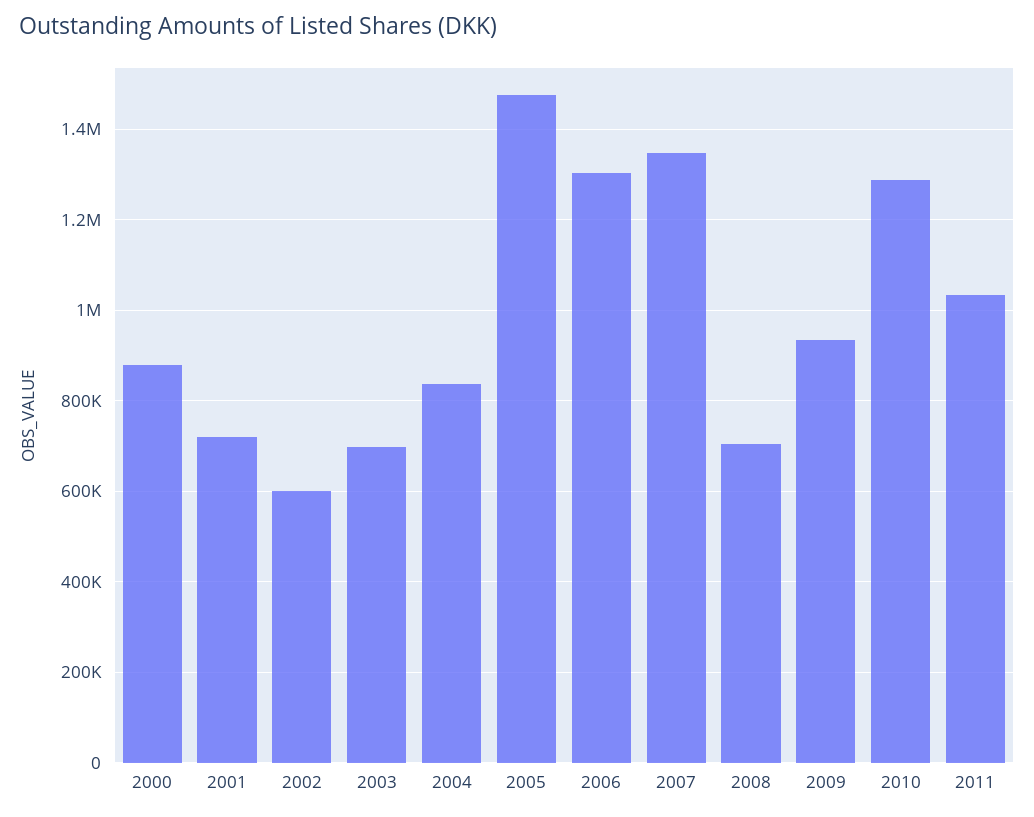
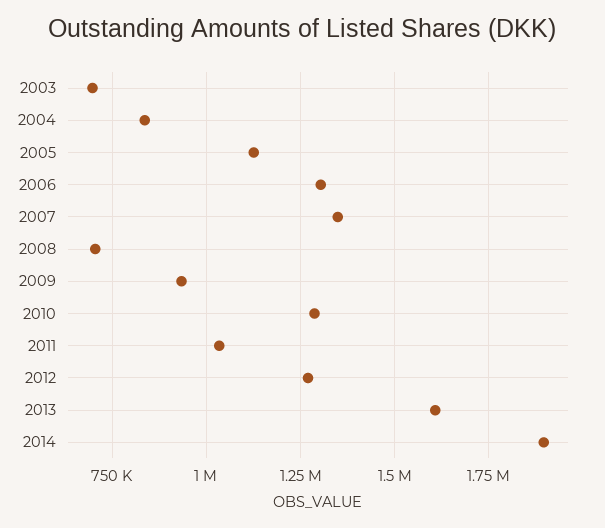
2000: 880000 -> none
2001: 720000 -> none
2002: 600000 -> none
2005: 1480000 -> 1125000
2012: none -> 1275000
2013: none -> 1600000
2014: none -> 1900000

